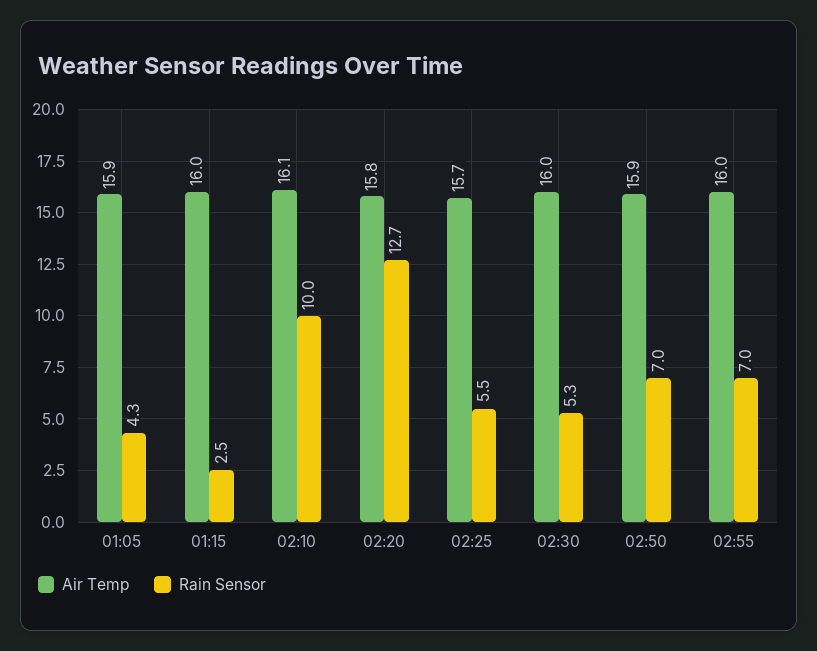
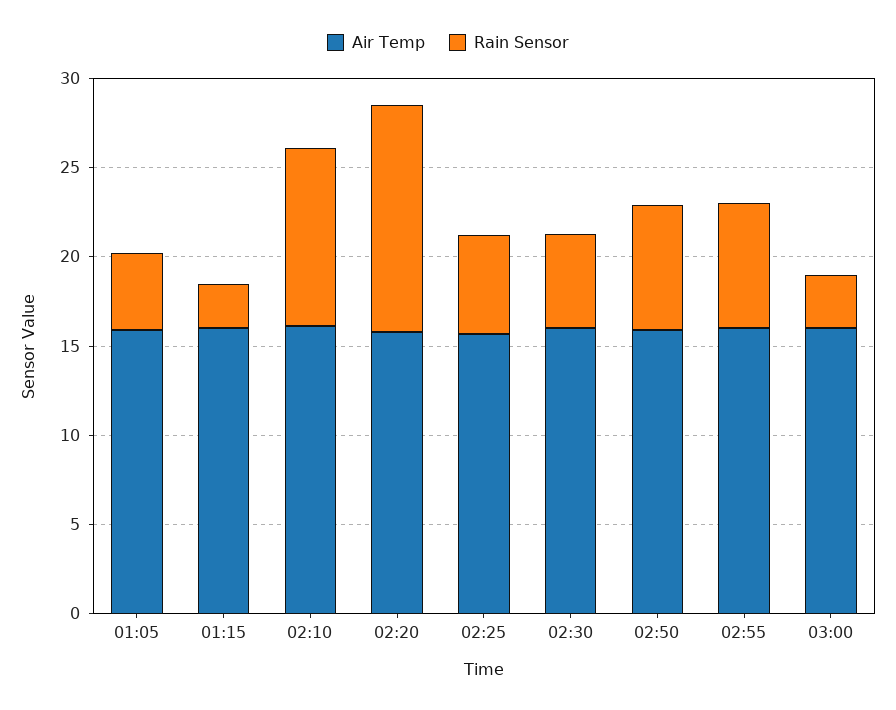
Air Temp, 03:00: none -> 16
Rain Sensor, 03:00: none -> 3

